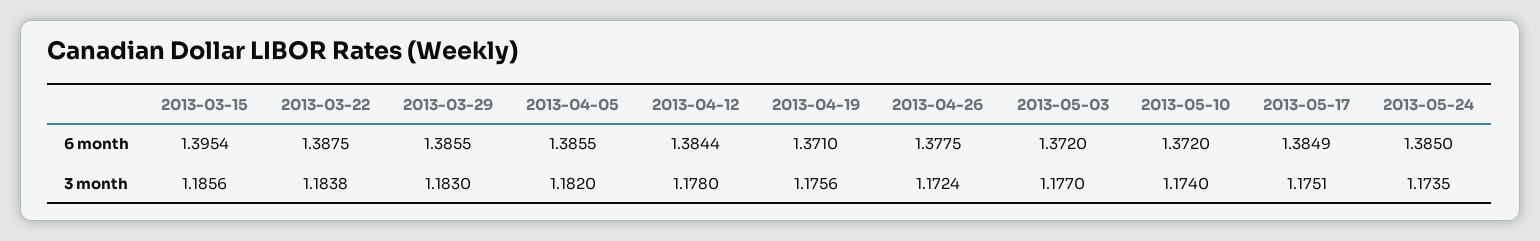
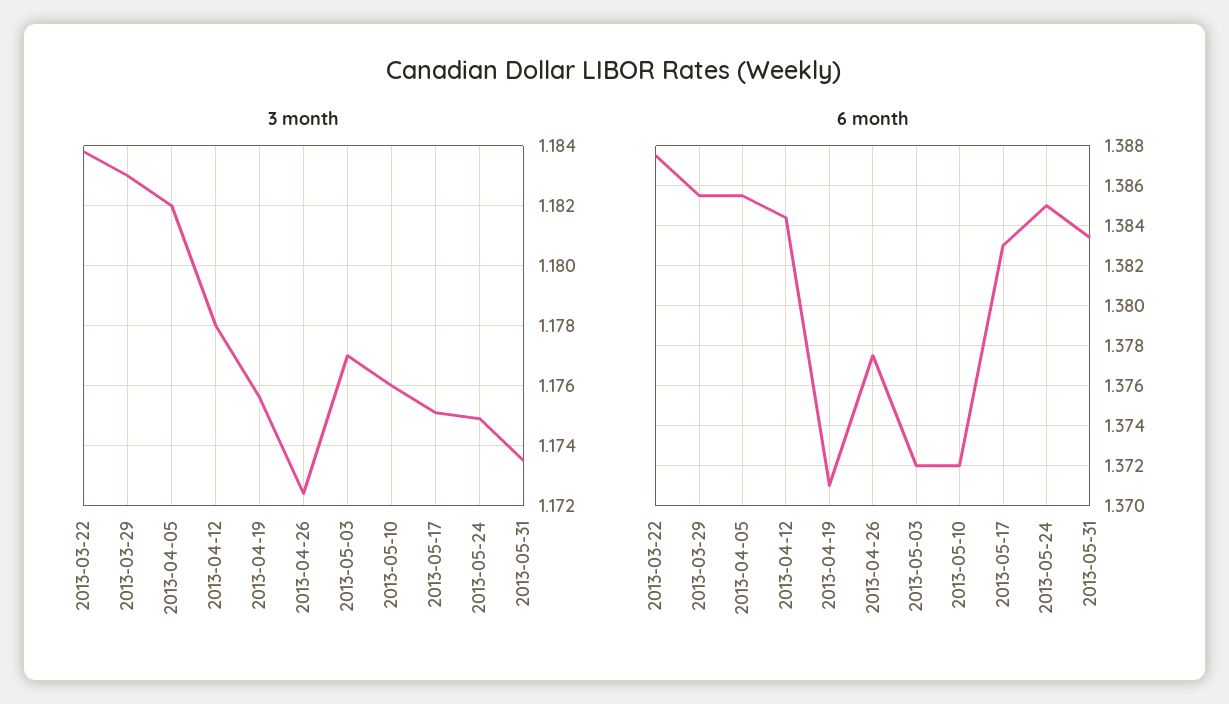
6 month, 2013-03-15: 1.3954 -> none
6 month, 2013-05-17: 1.3849 -> 1.383
3 month, 2013-03-15: 1.1856 -> none
3 month, 2013-05-10: 1.174 -> 1.176
3 month, 2013-05-24: 1.1735 -> 1.175
3 month, 2013-05-31: none -> 1.1735
6 month, 2013-05-31: none -> 1.3835

